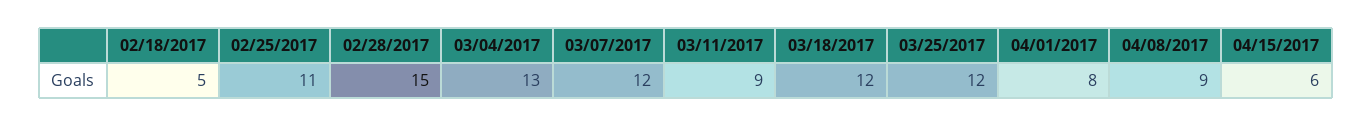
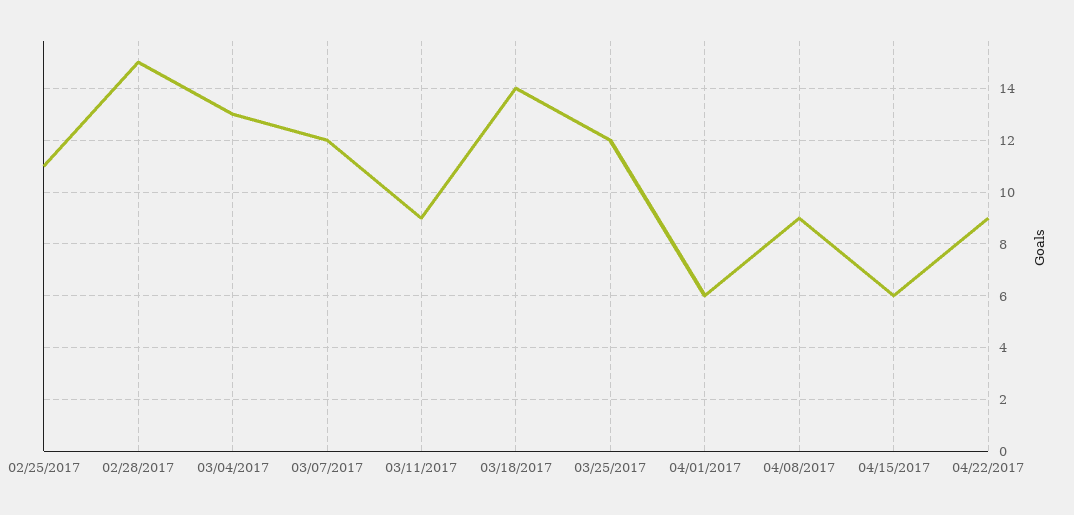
02/18/2017: 5 -> none
03/18/2017: 12 -> 14
04/01/2017: 8 -> 6
04/22/2017: none -> 9

